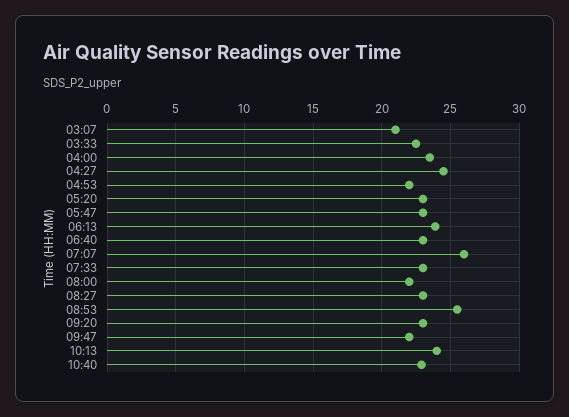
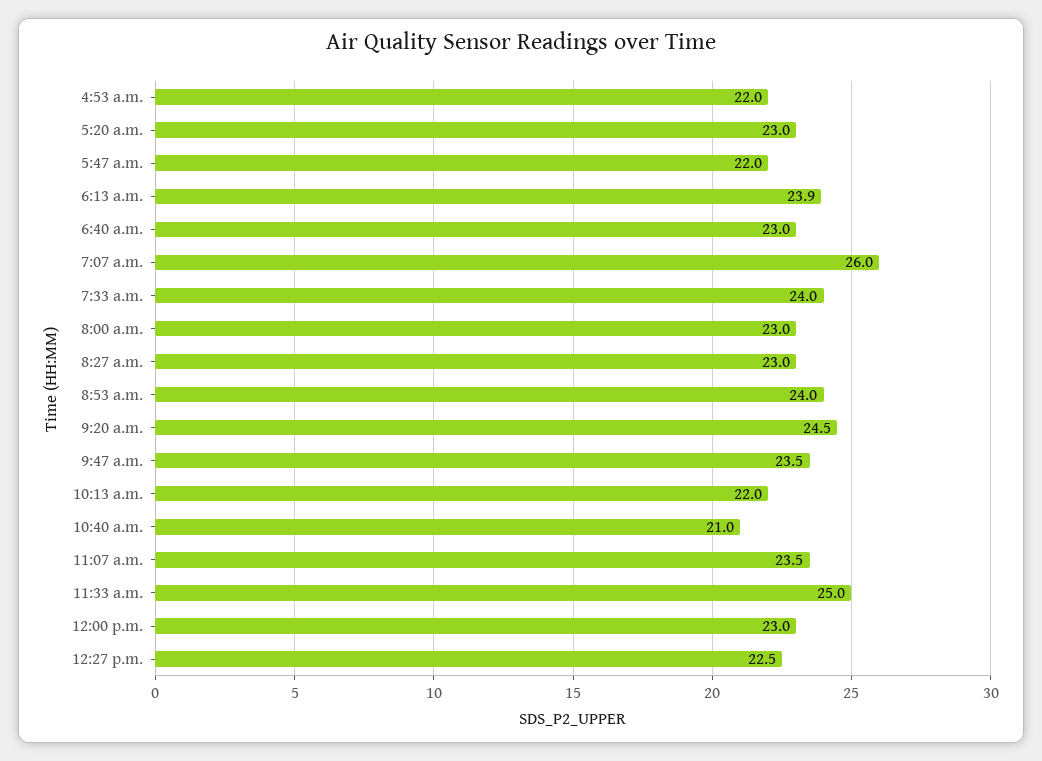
03:07: 21 -> none
03:33: 22.5 -> none
04:00: 23.5 -> none
04:27: 24.5 -> none
05:47: 23 -> 22
07:33: 23 -> 24
08:00: 22 -> 23
08:53: 25.5 -> 24
09:20: 23 -> 24.5
09:47: 22 -> 23.5
10:13: 24 -> 22
10:40: 23 -> 21
11:07 a.m.: none -> 23.5
11:33 a.m.: none -> 25
12:00 p.m.: none -> 23
12:27 p.m.: none -> 22.5

